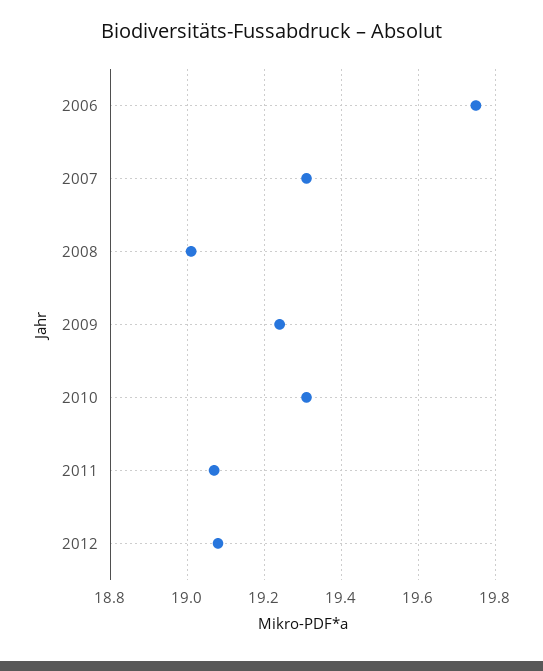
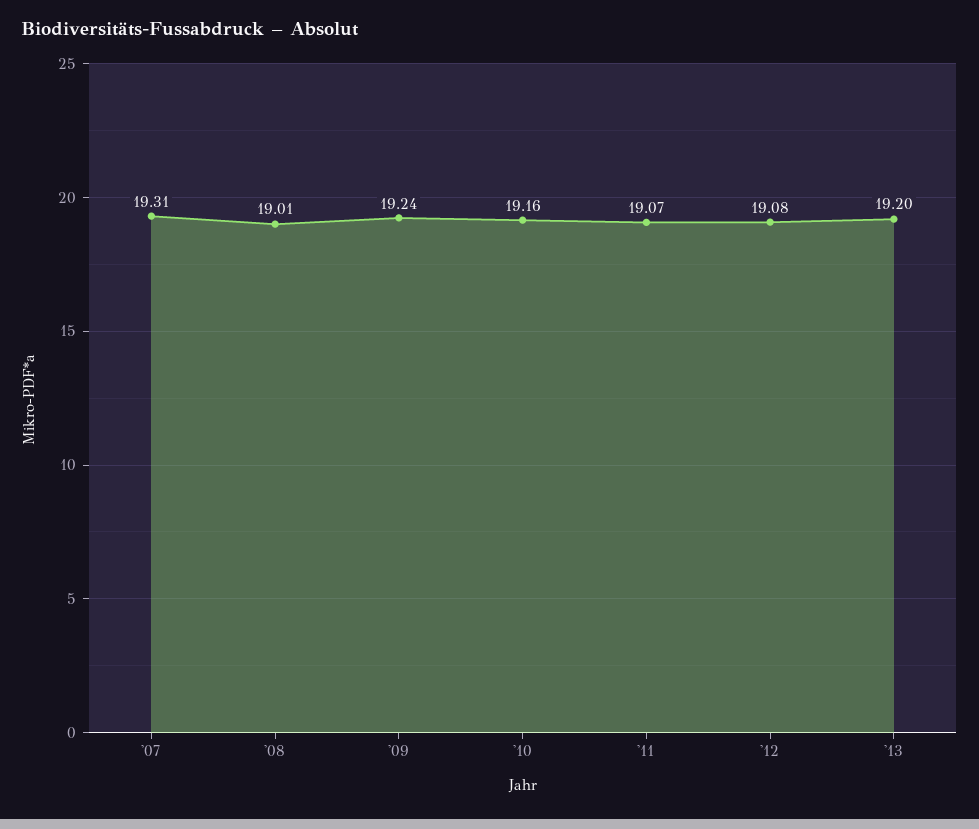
2006: 19.75 -> none
2010: 19.3 -> 19.16
'13: none -> 19.2

